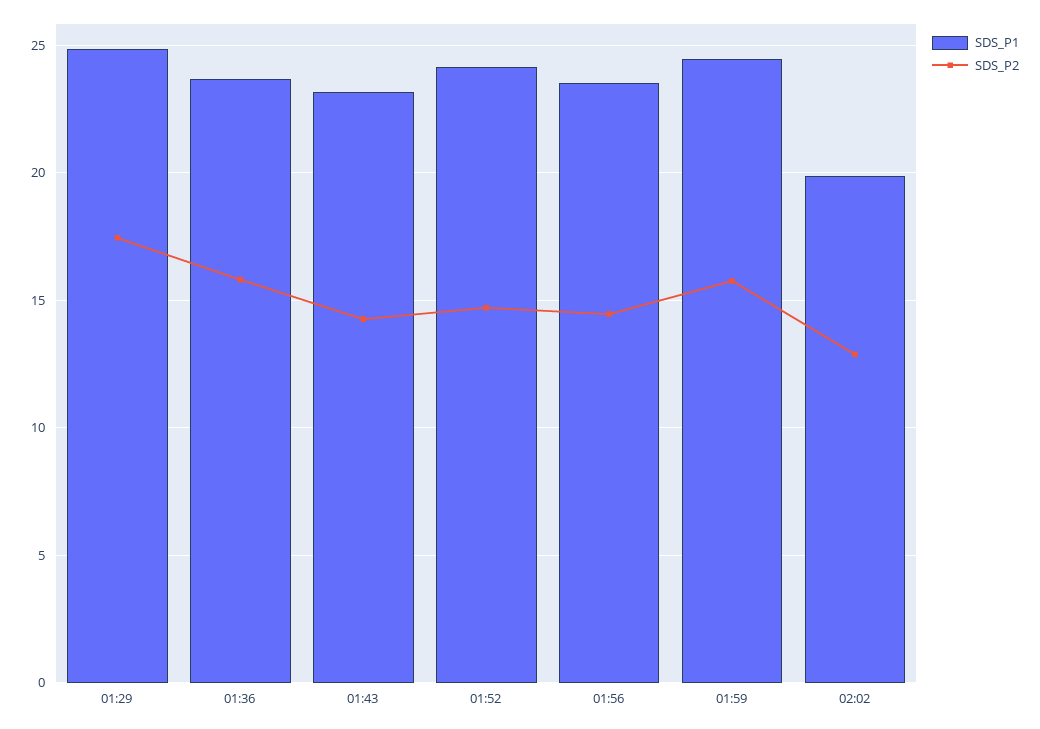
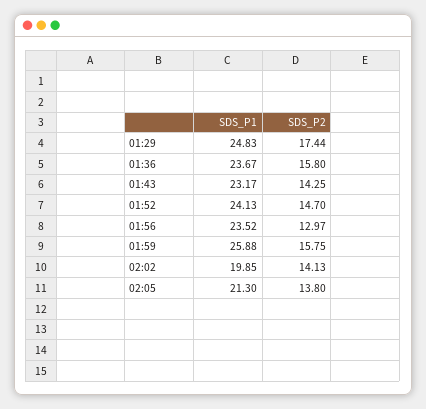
SDS_P2, 01:56: 14.5 -> 12.97
SDS_P1, 01:59: 24.5 -> 25.88
SDS_P2, 02:02: 13 -> 14.13
SDS_P1, 02:05: none -> 21.3
SDS_P2, 02:05: none -> 13.8

